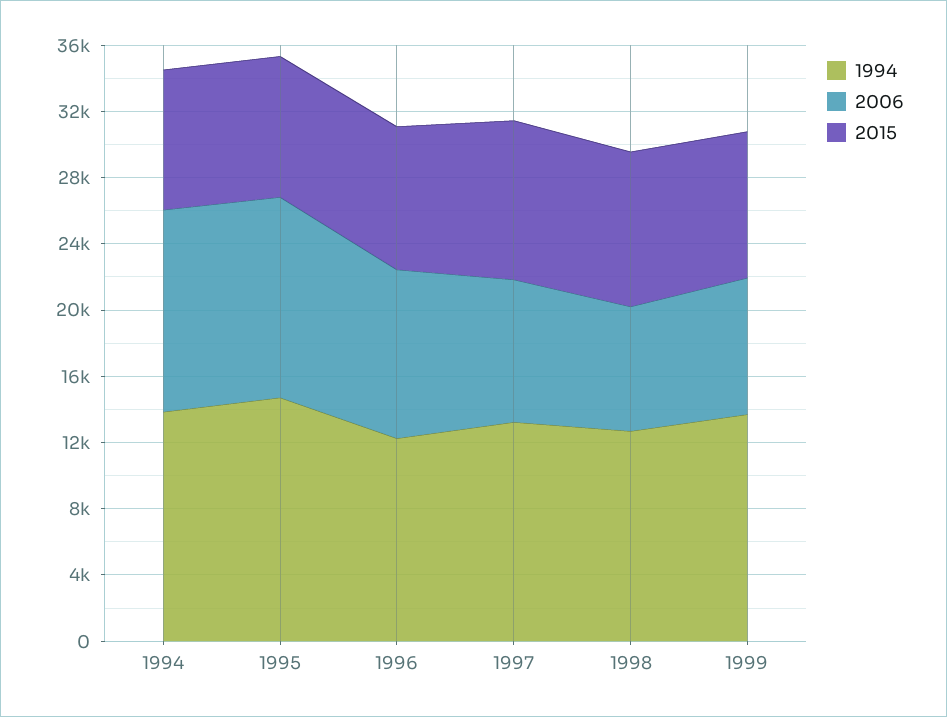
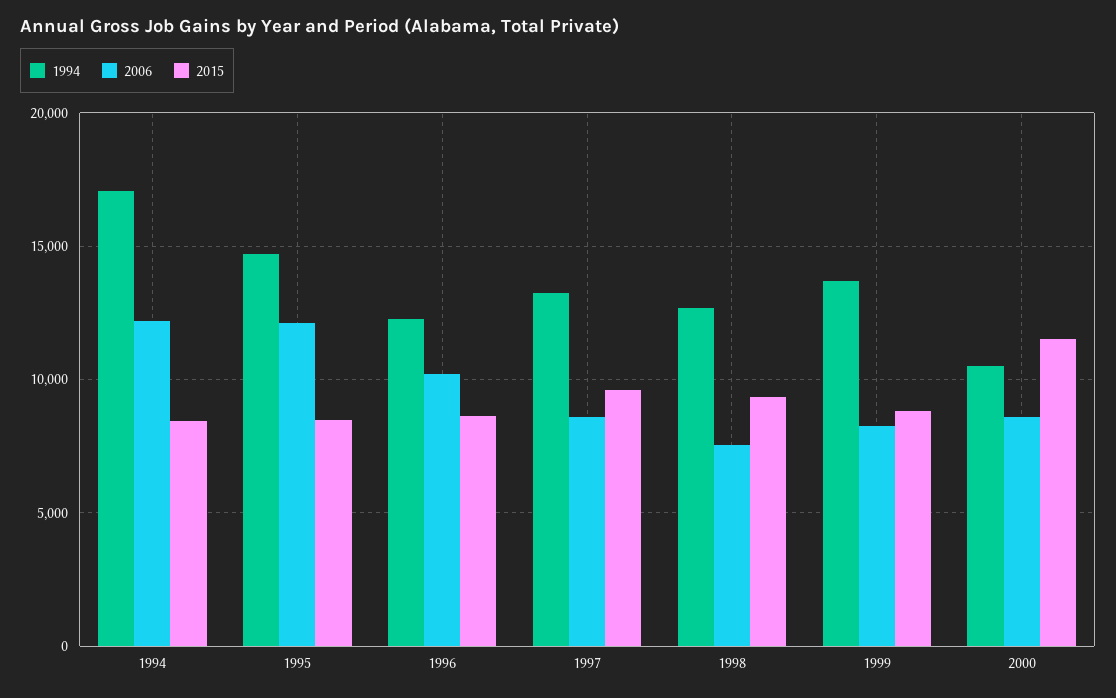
1994, 1994: 14000 -> 17000
1994, 2000: none -> 10500
2006, 2000: none -> 8500
2015, 2000: none -> 11500

